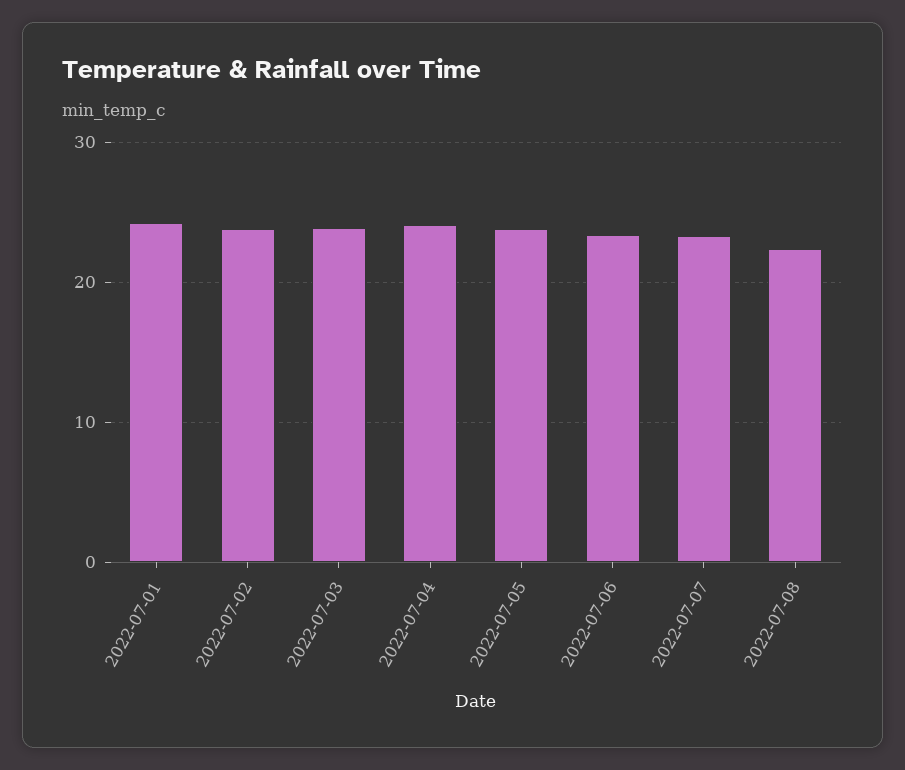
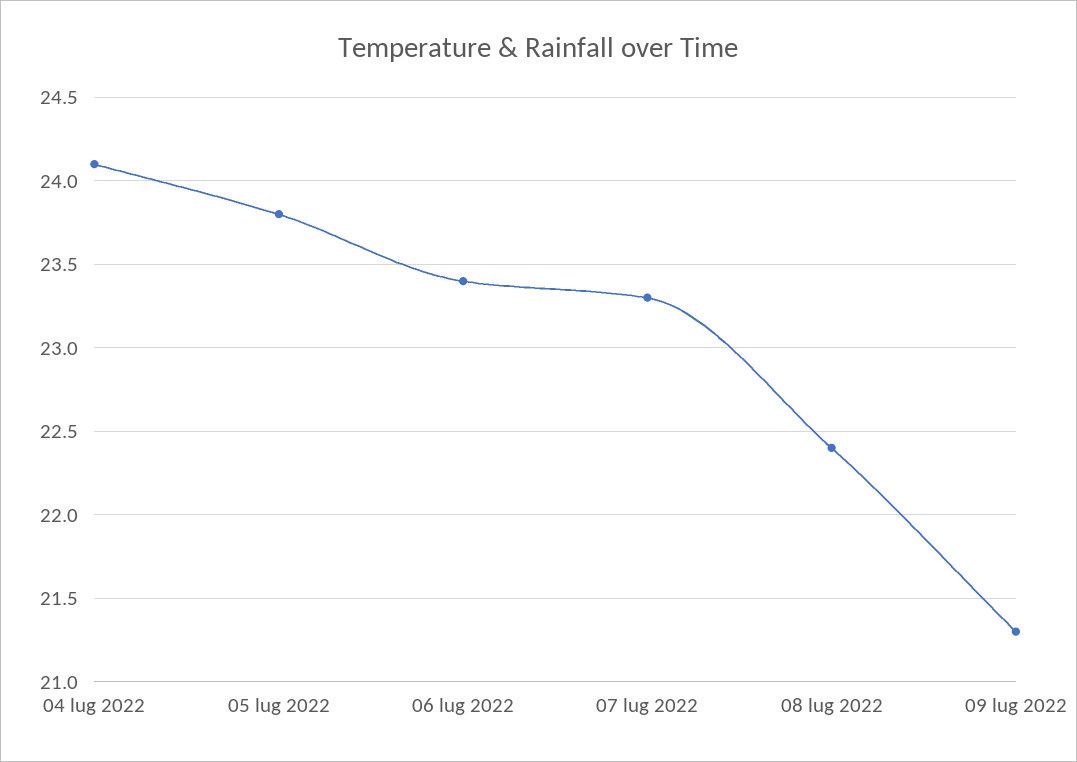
2022-07-01: 24 -> none
2022-07-02: 24 -> none
2022-07-03: 24 -> none
09 lug 2022: none -> 21.3

